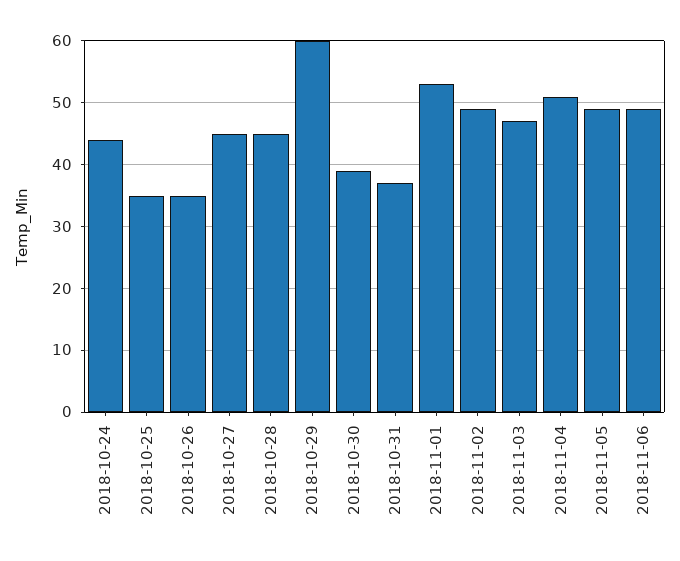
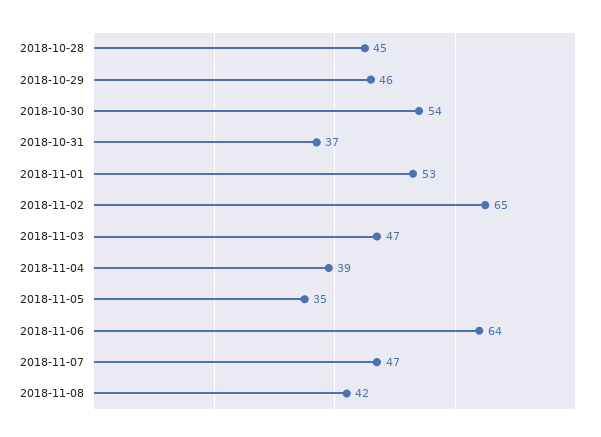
2018-10-24: 44 -> none
2018-10-25: 35 -> none
2018-10-26: 35 -> none
2018-10-27: 45 -> none
2018-10-29: 60 -> 46
2018-10-30: 39 -> 54
2018-11-02: 49 -> 65
2018-11-04: 51 -> 39
2018-11-05: 49 -> 35
2018-11-06: 49 -> 64
2018-11-07: none -> 47
2018-11-08: none -> 42

